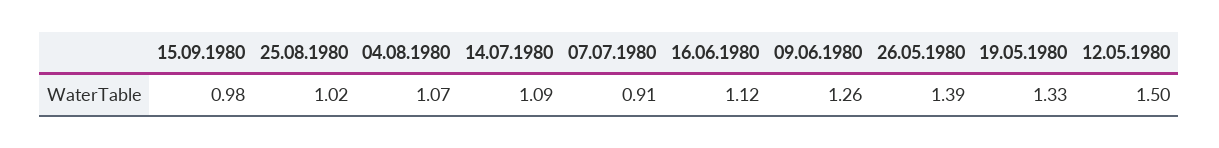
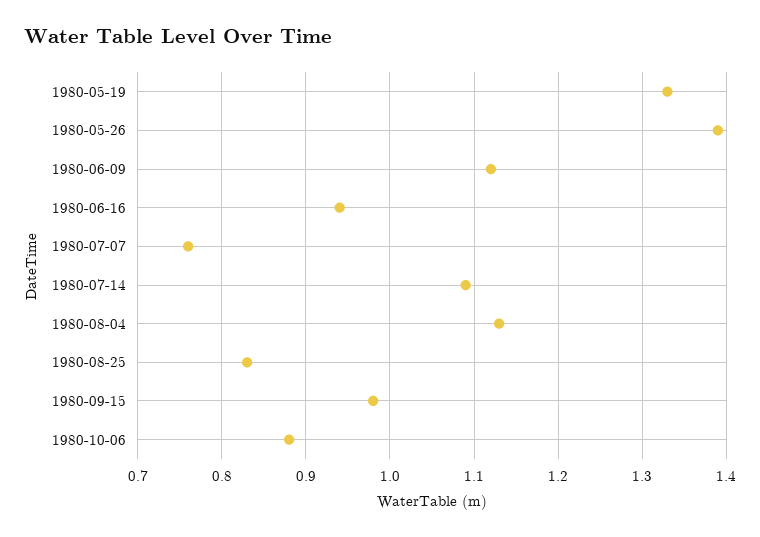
25.08.1980: 1.02 -> 0.83
04.08.1980: 1.07 -> 1.13
07.07.1980: 0.91 -> 0.76
16.06.1980: 1.12 -> 0.94
09.06.1980: 1.26 -> 1.12
12.05.1980: 1.5 -> none
1980-10-06: none -> 0.88

